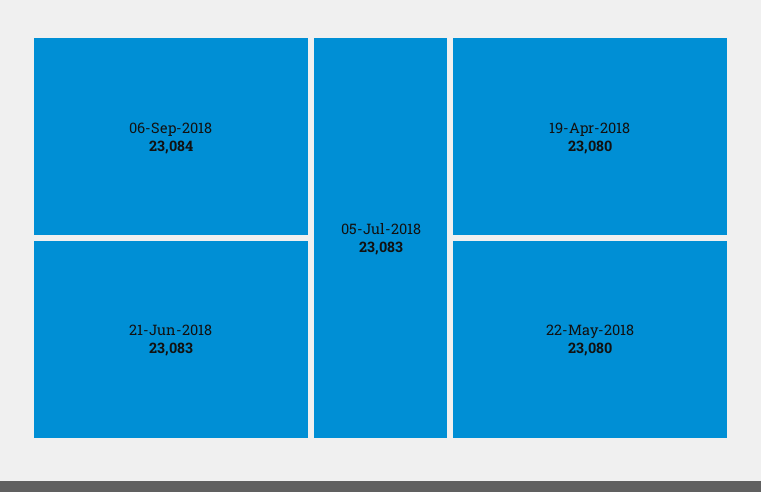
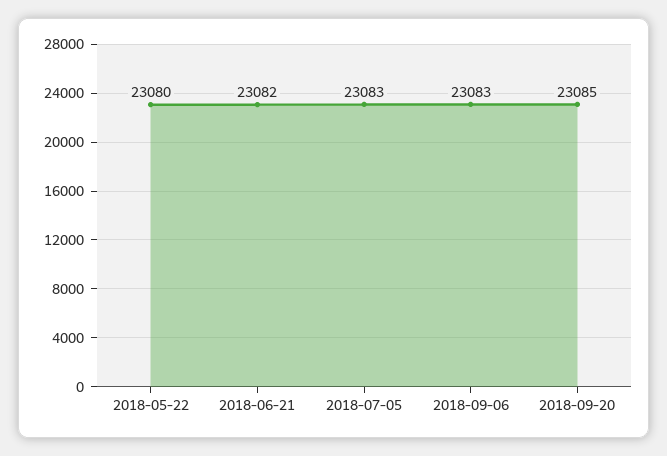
06-Sep-2018: 23084 -> 23083
21-Jun-2018: 23083 -> 23082
19-Apr-2018: 23080 -> none
2018-09-20: none -> 23085

